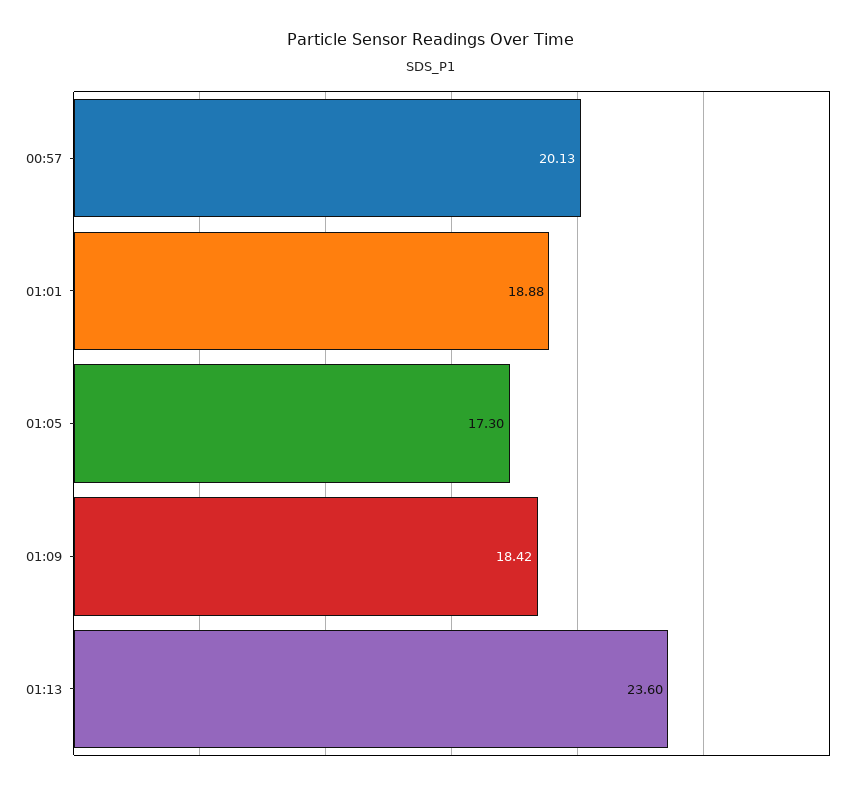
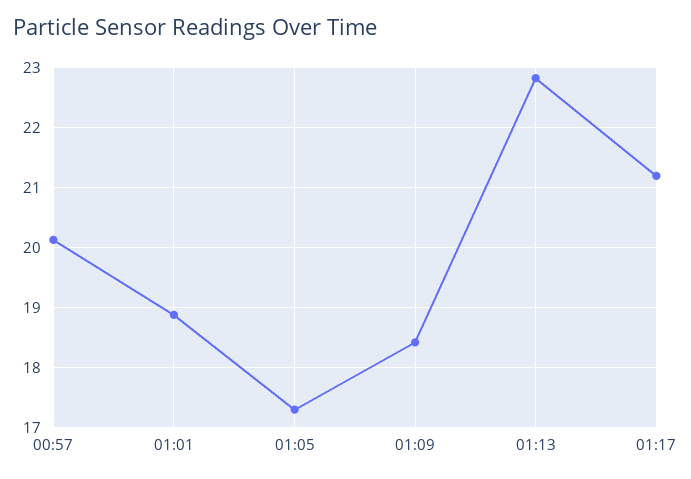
01:13: 23.6 -> 22.8
01:17: none -> 21.2

